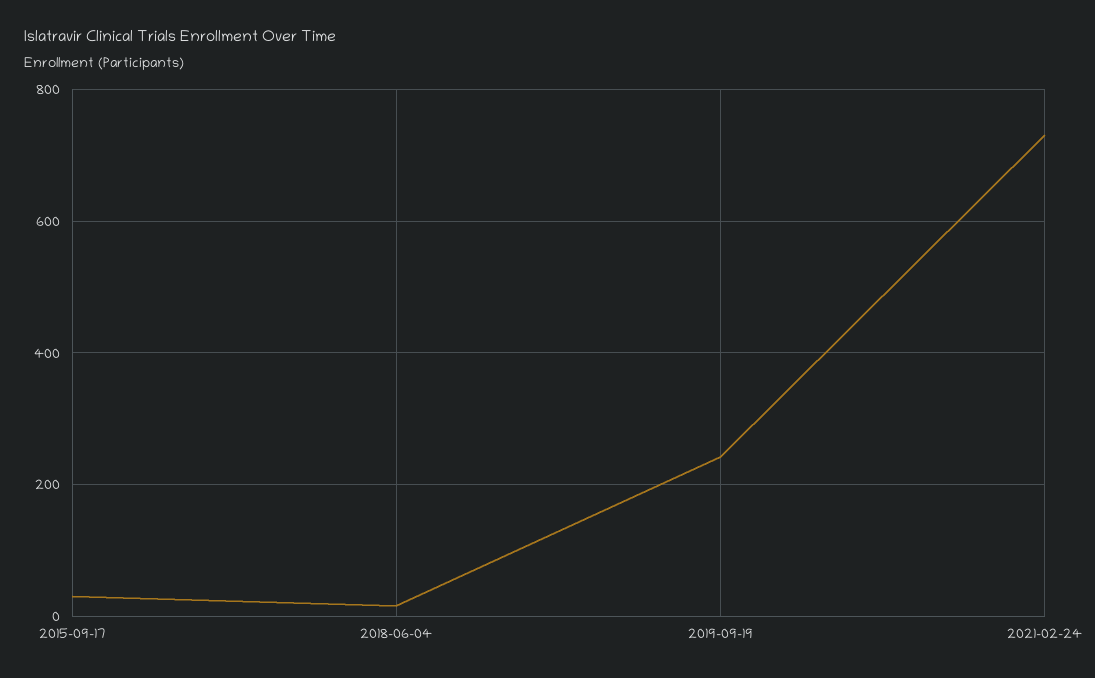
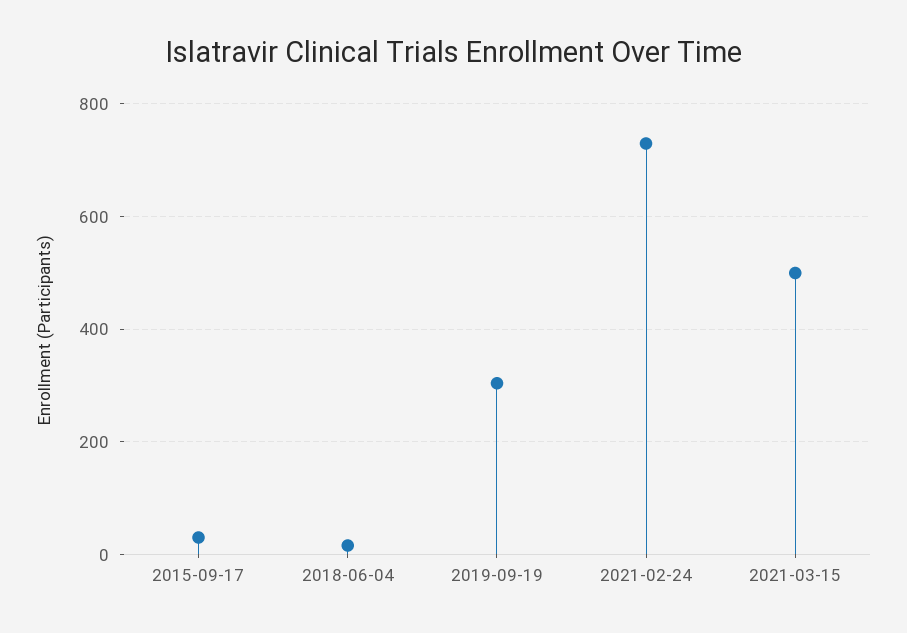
2019-09-19: 240 -> 300
2021-03-15: none -> 500

